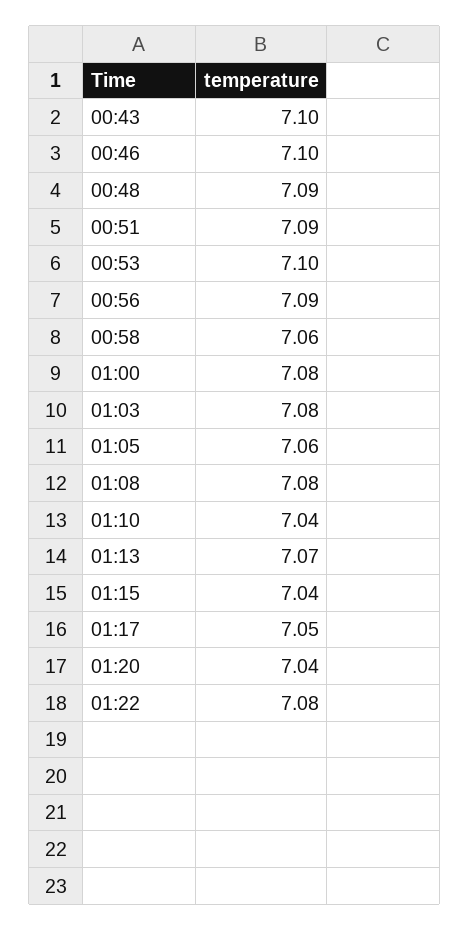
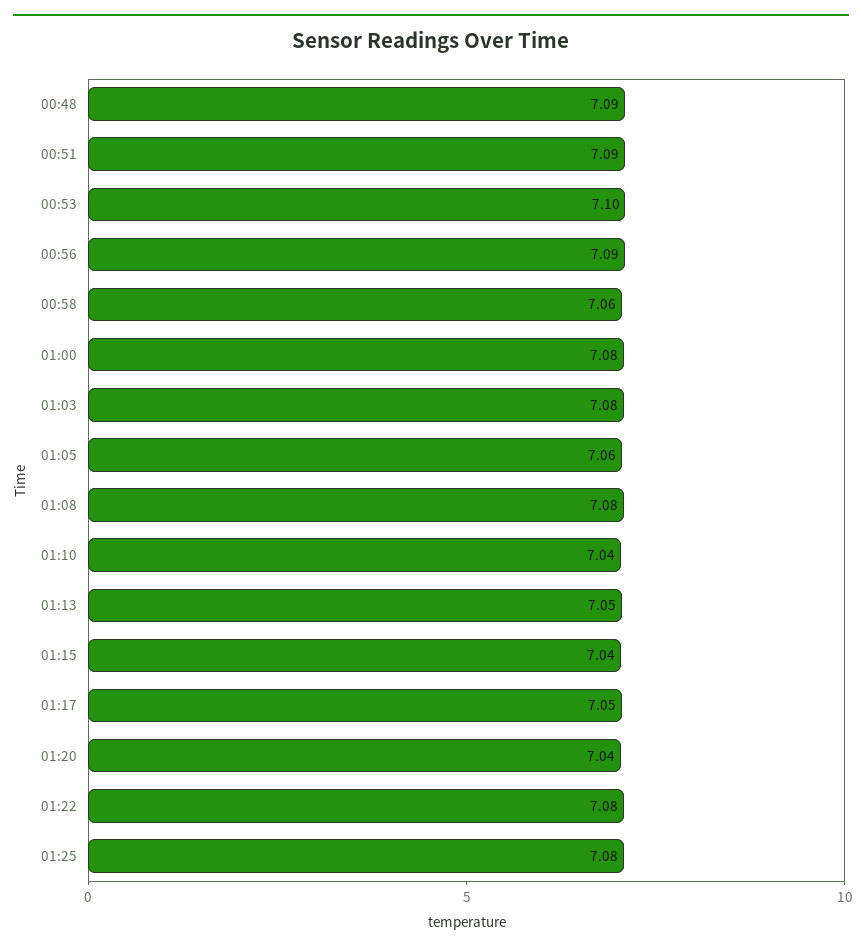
00:43: 7.1 -> none
00:46: 7.1 -> none
01:13: 7.07 -> 7.05
01:25: none -> 7.08

